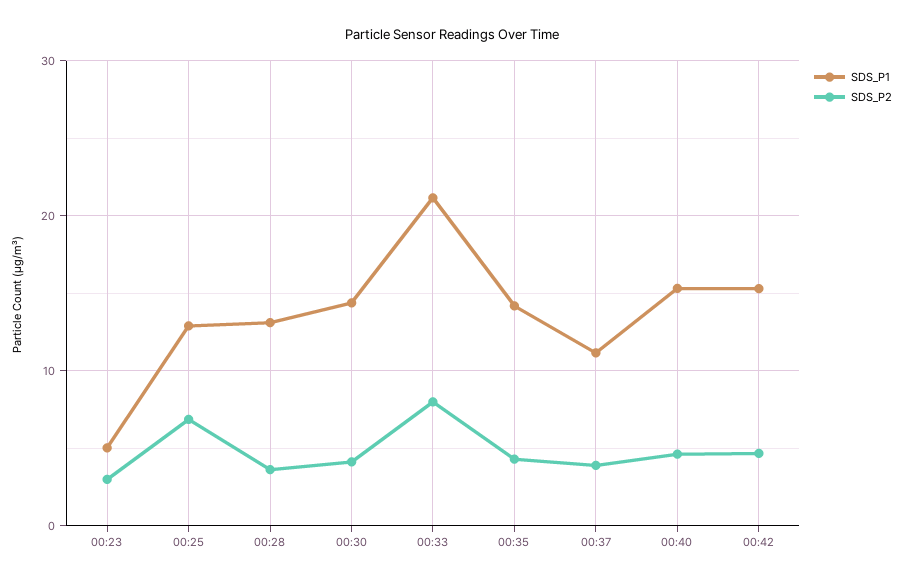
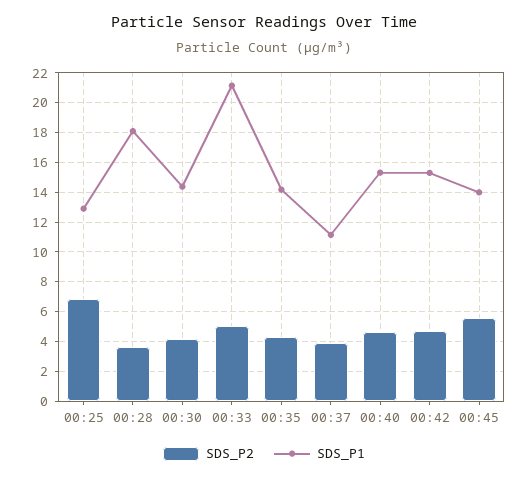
SDS_P1, 00:23: 5 -> none
SDS_P2, 00:23: 3 -> none
SDS_P1, 00:28: 13 -> 18
SDS_P2, 00:33: 8 -> 5
SDS_P2, 00:45: none -> 5.5
SDS_P1, 00:45: none -> 14

